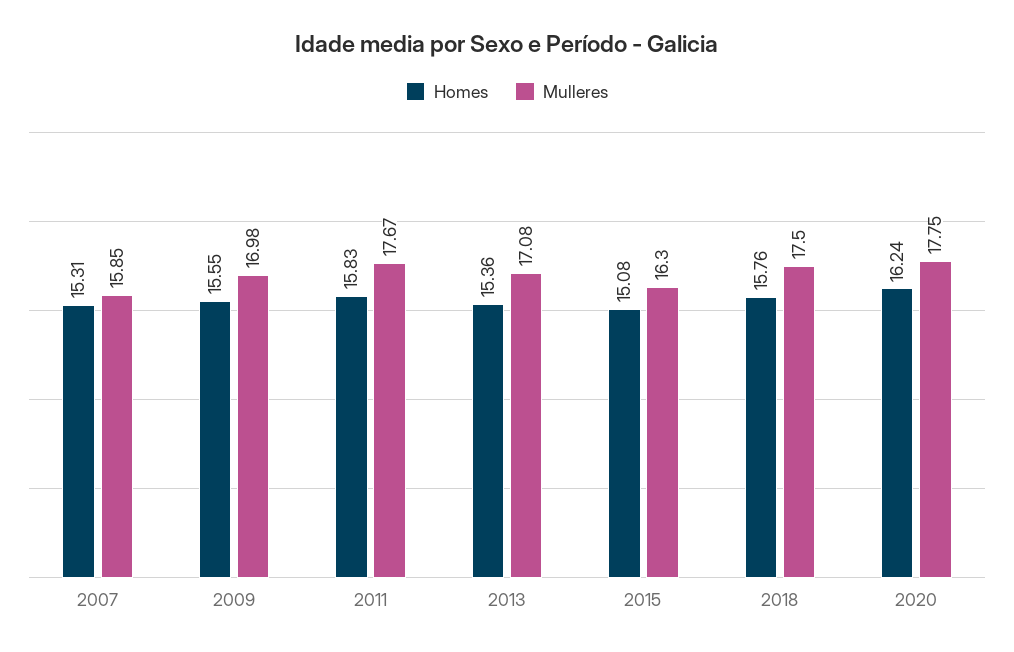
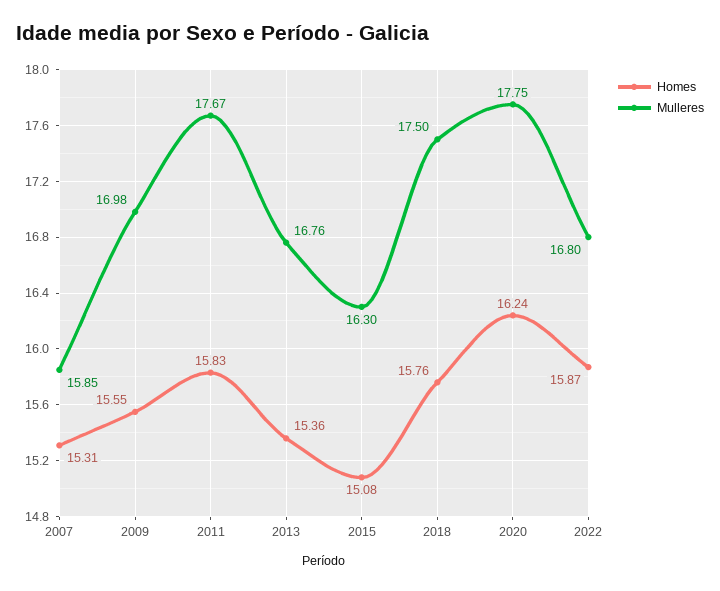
Mulleres, 2013: 17.08 -> 16.76
Homes, 2022: none -> 15.87
Mulleres, 2022: none -> 16.8

